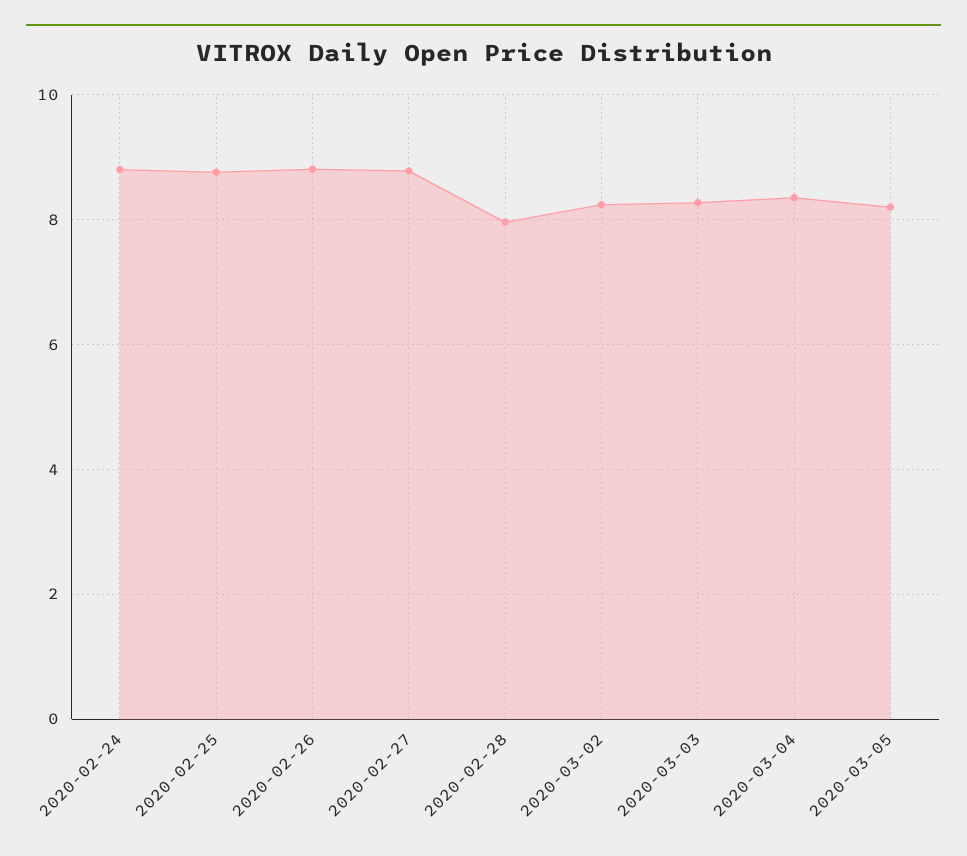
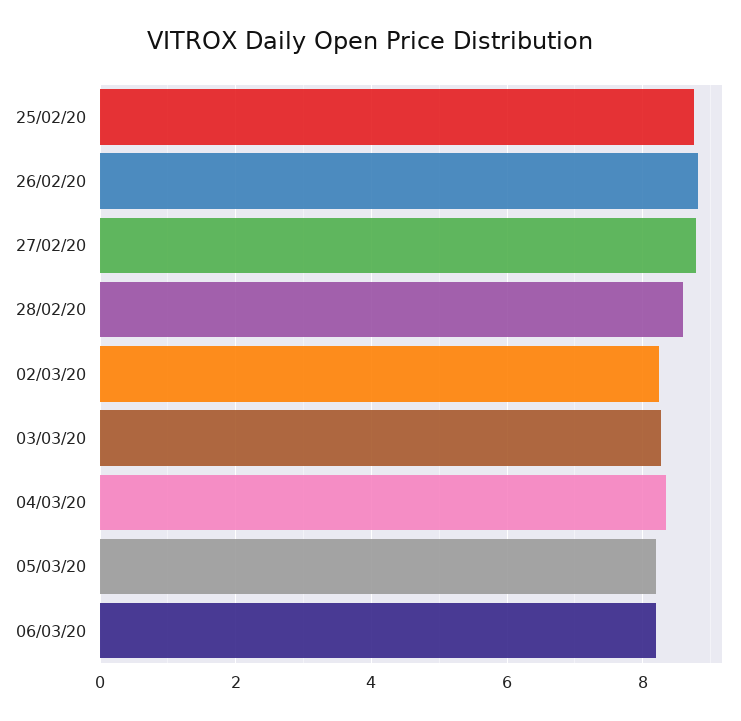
2020-02-24: 8.8 -> none
2020-02-28: 8 -> 8.6
06/03/20: none -> 8.2

